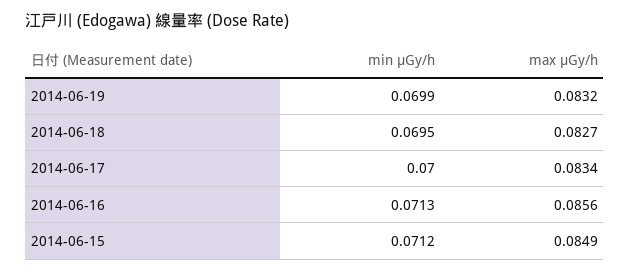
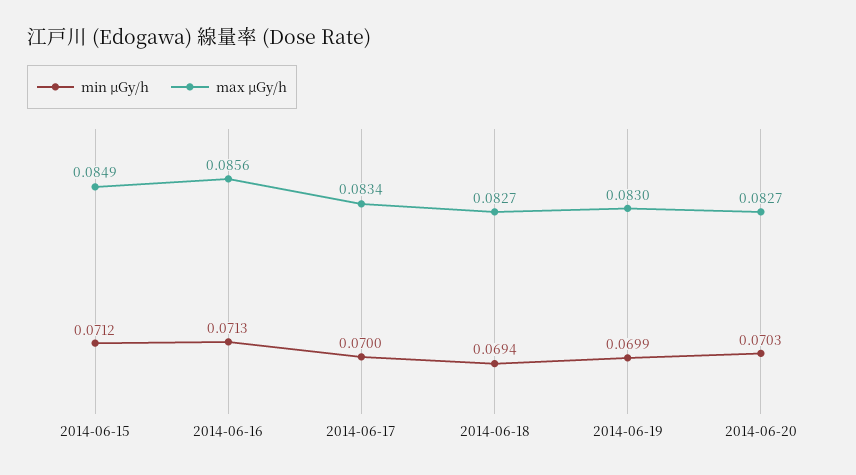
max μGy/h, 2014-06-19: 0.0832 -> 0.083
min μGy/h, 2014-06-18: 0.0695 -> 0.0694
min μGy/h, 2014-06-20: none -> 0.0703
max μGy/h, 2014-06-20: none -> 0.0827

